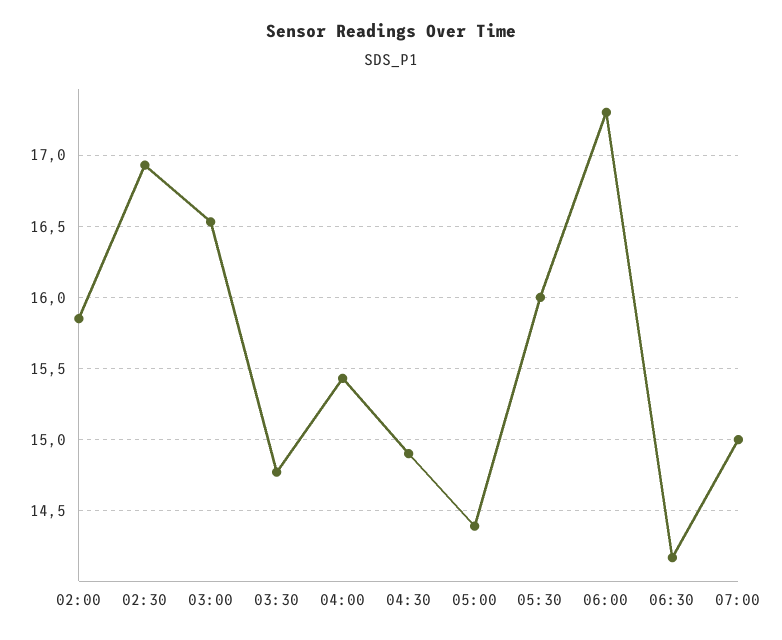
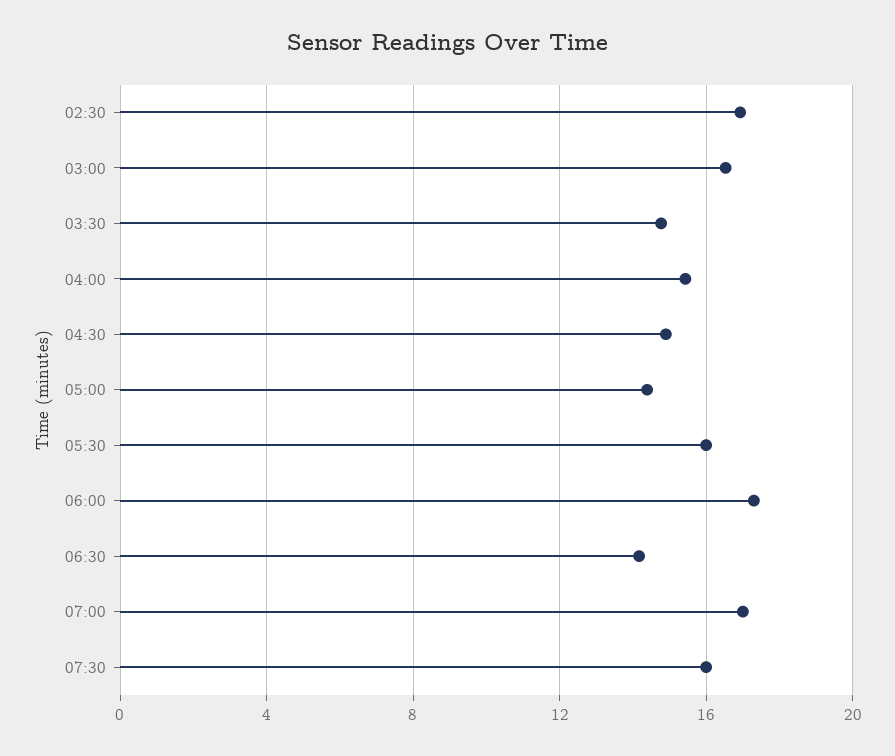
02:00: 15.85 -> none
07:00: 15 -> 17
07:30: none -> 16

